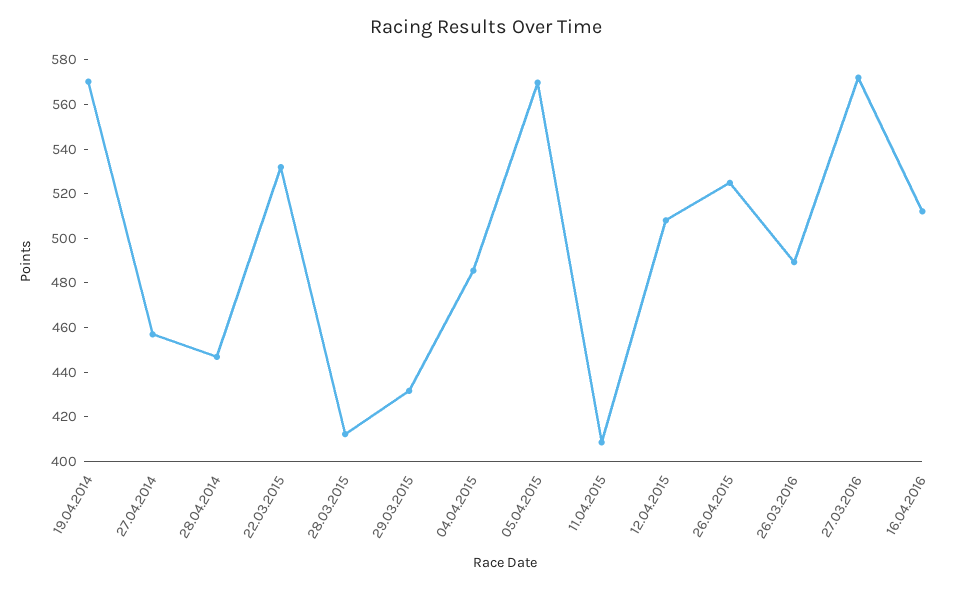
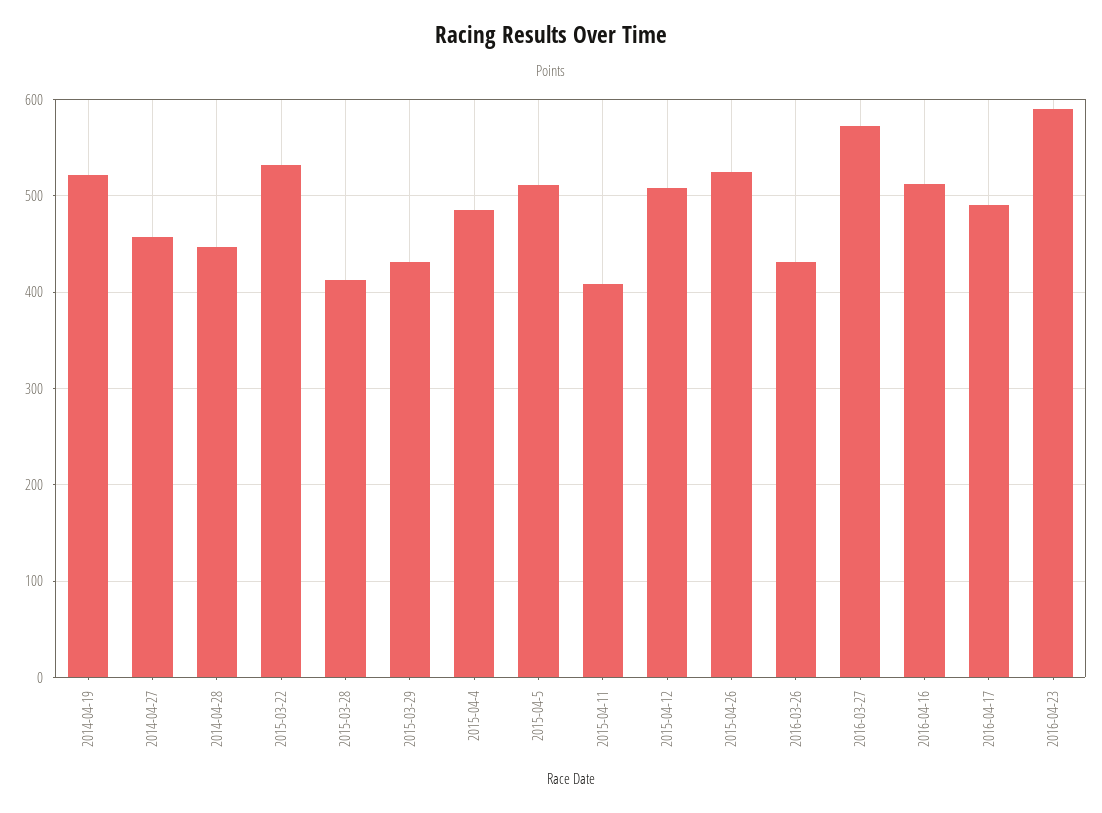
19.04.2014: 570 -> 520
05.04.2015: 570 -> 510
26.03.2016: 490 -> 430
2016-04-17: none -> 490
2016-04-23: none -> 590

